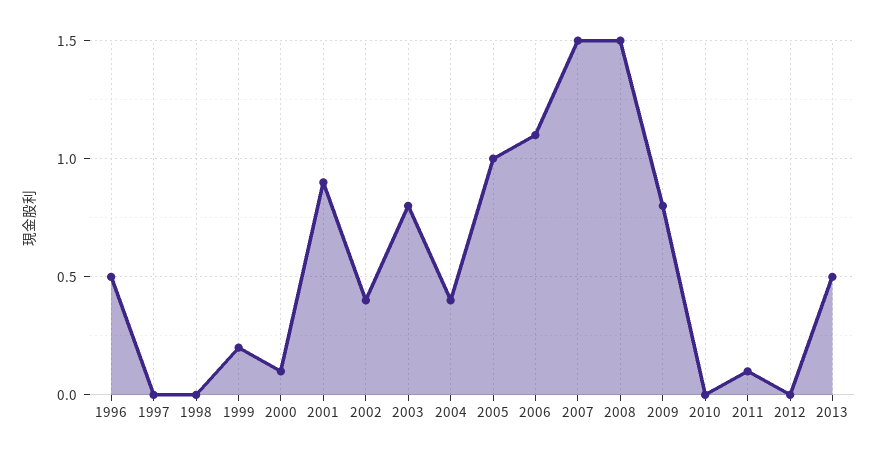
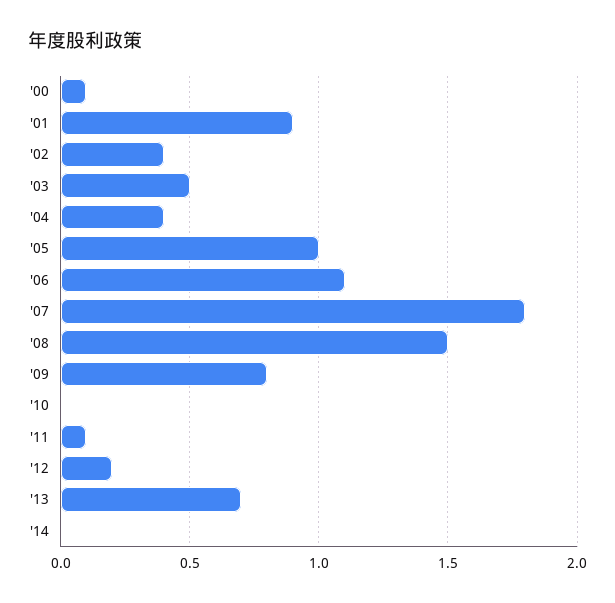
1996: 0.5 -> none
1997: 0 -> none
1998: 0 -> none
1999: 0.2 -> none
2003: 0.8 -> 0.5
2007: 1.5 -> 1.8
2012: 0 -> 0.2
2013: 0.5 -> 0.7
'14: none -> 0

